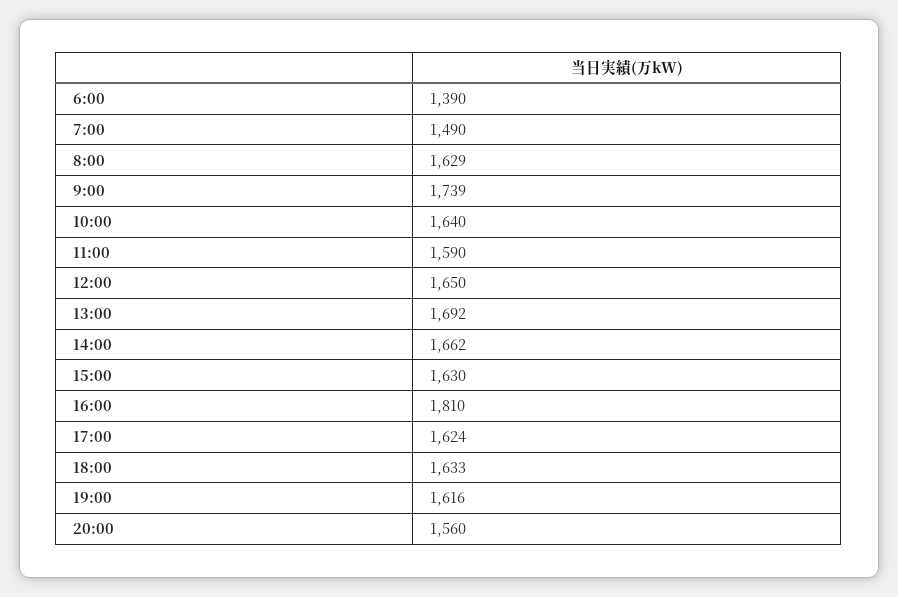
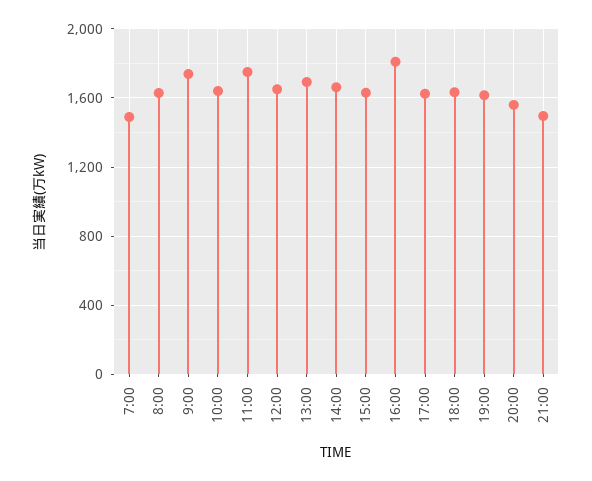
6:00: 1390 -> none
11:00: 1590 -> 1750
21:00: none -> 1500

